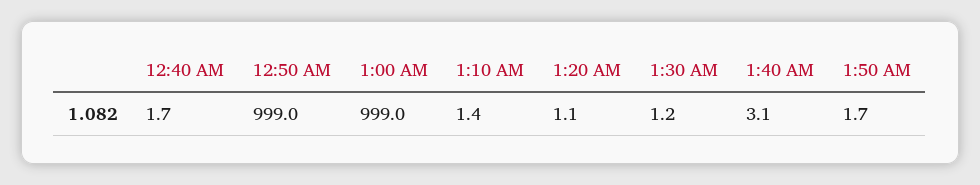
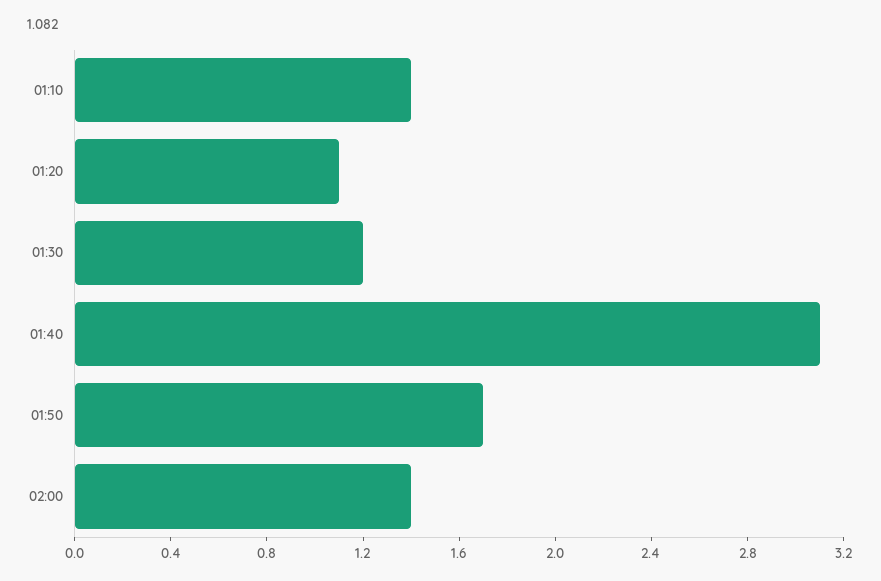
12:40 AM: 1.7 -> none
12:50 AM: 999 -> none
1:00 AM: 999 -> none
02:00: none -> 1.4

